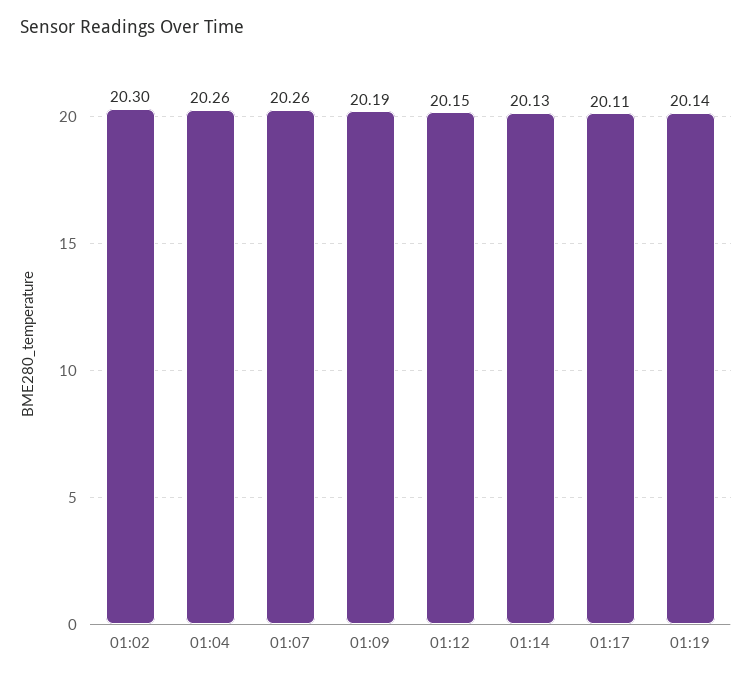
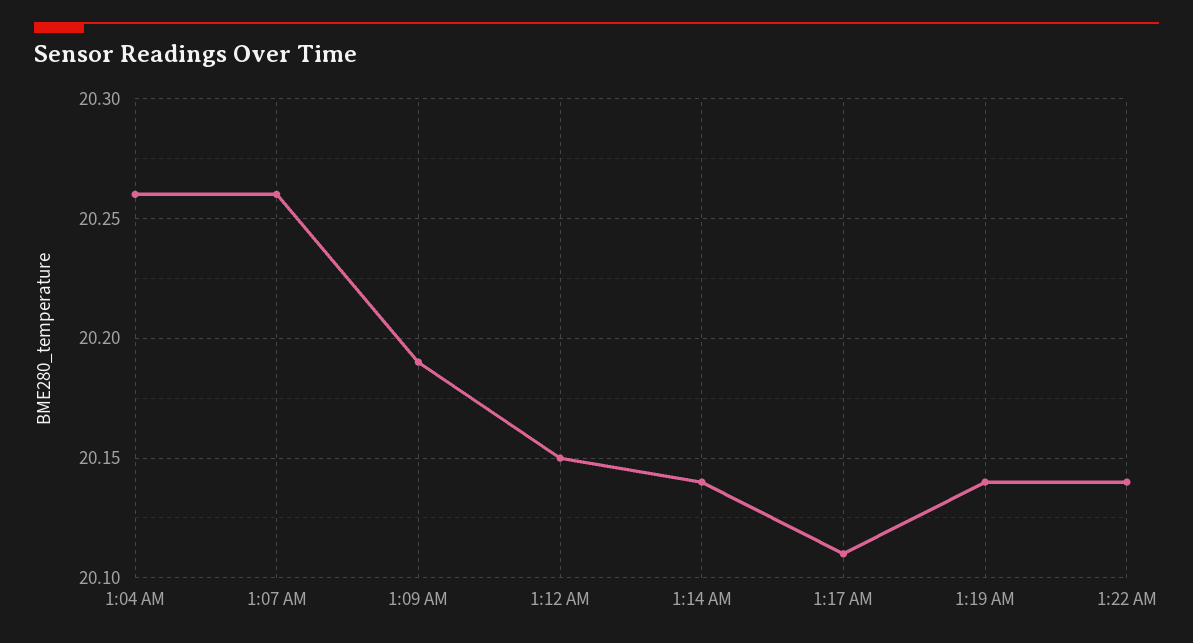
01:02: 20.3 -> none
01:14: 20.13 -> 20.14
1:22 AM: none -> 20.14

